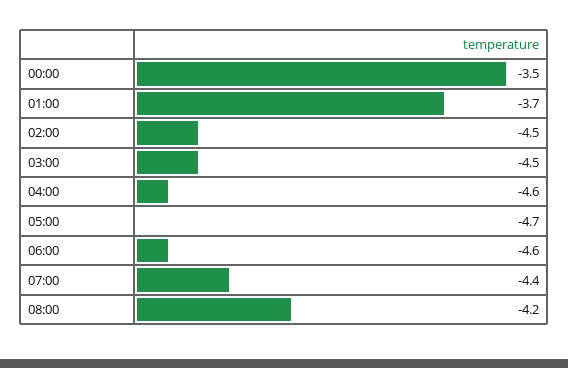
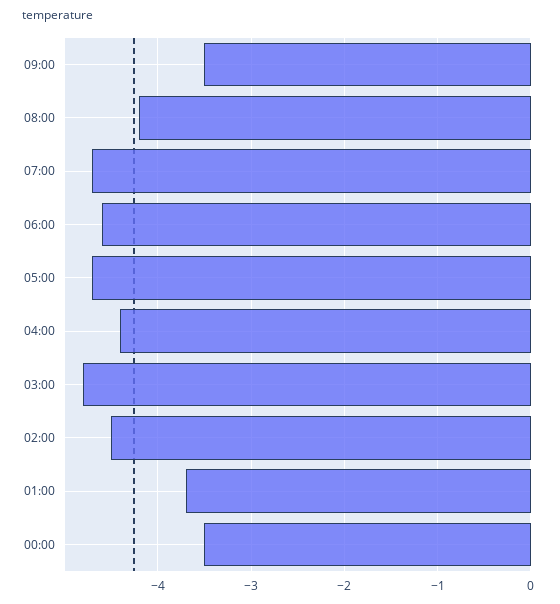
03:00: -4.5 -> -4.8
04:00: -4.6 -> -4.4
07:00: -4.4 -> -4.7
09:00: none -> -3.5

